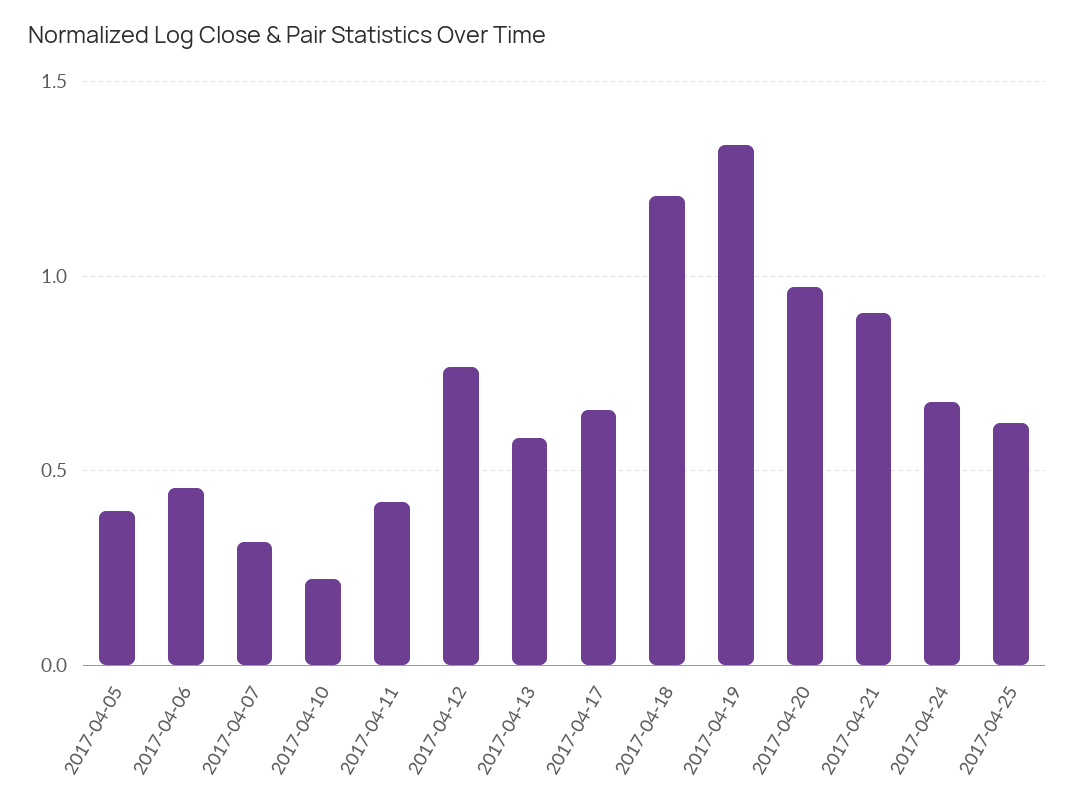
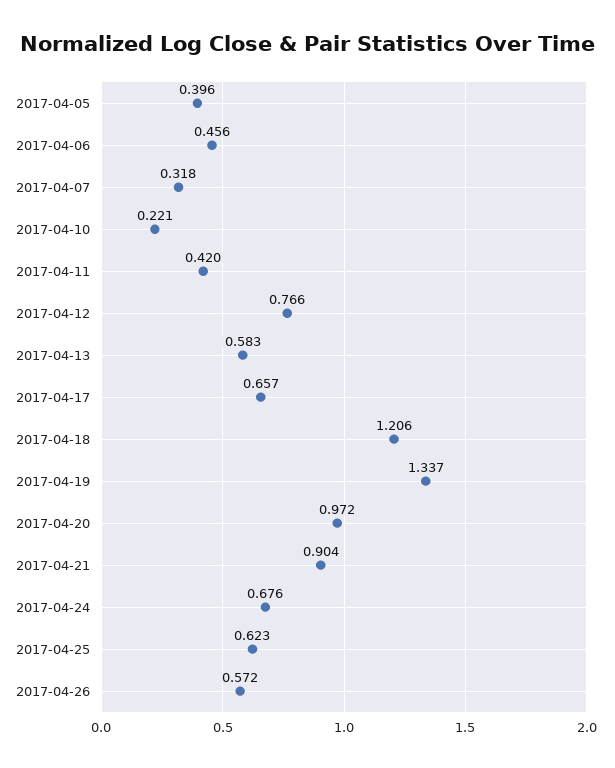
2017-04-26: none -> 0.572

